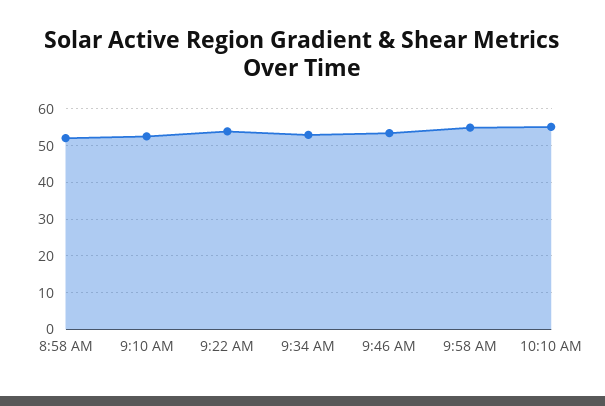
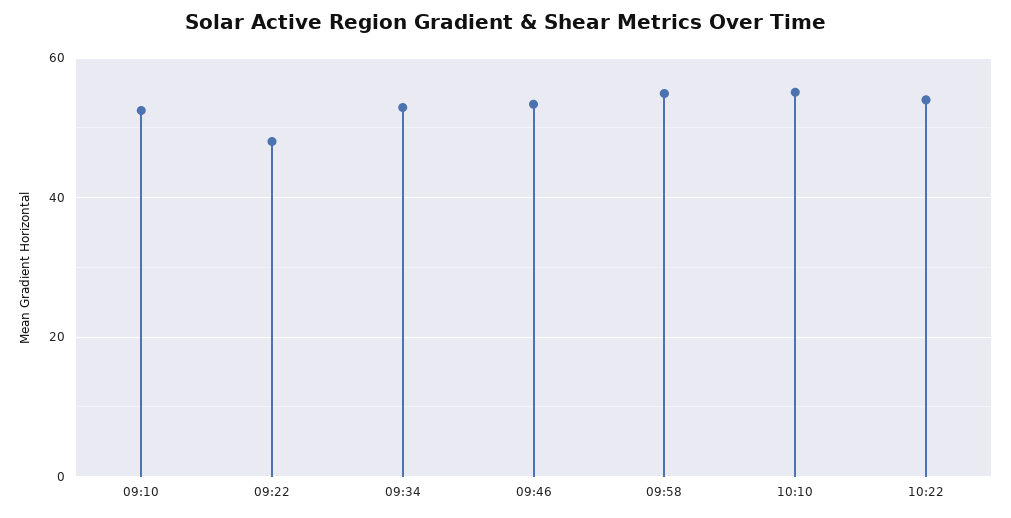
8:58 AM: 52 -> none
9:22 AM: 54 -> 48
10:22: none -> 54

